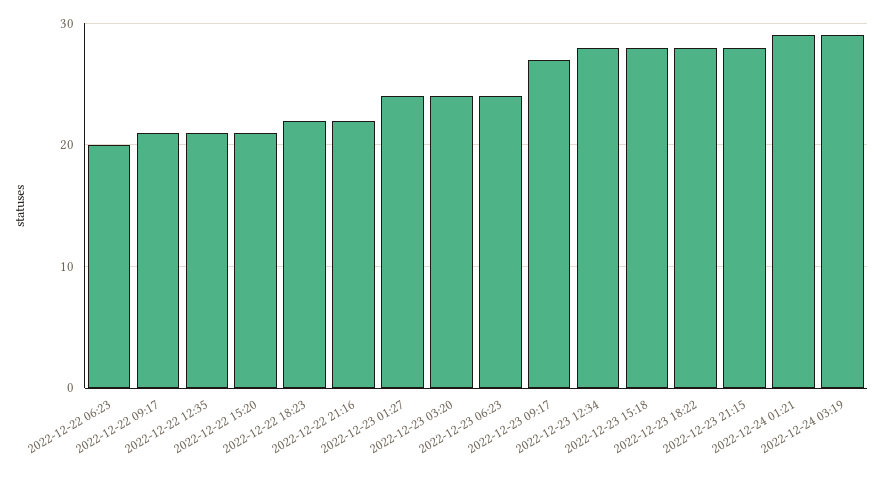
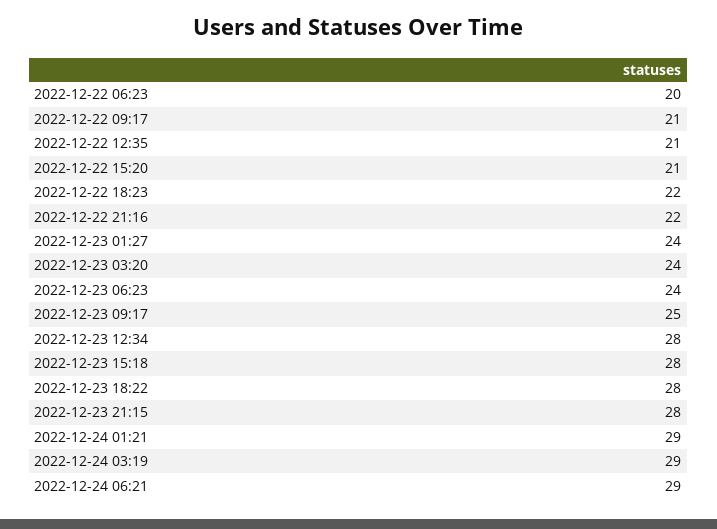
2022-12-23 09:17: 27 -> 25
2022-12-24 06:21: none -> 29

